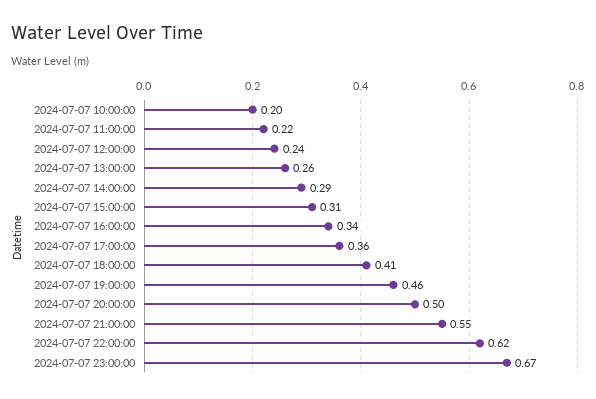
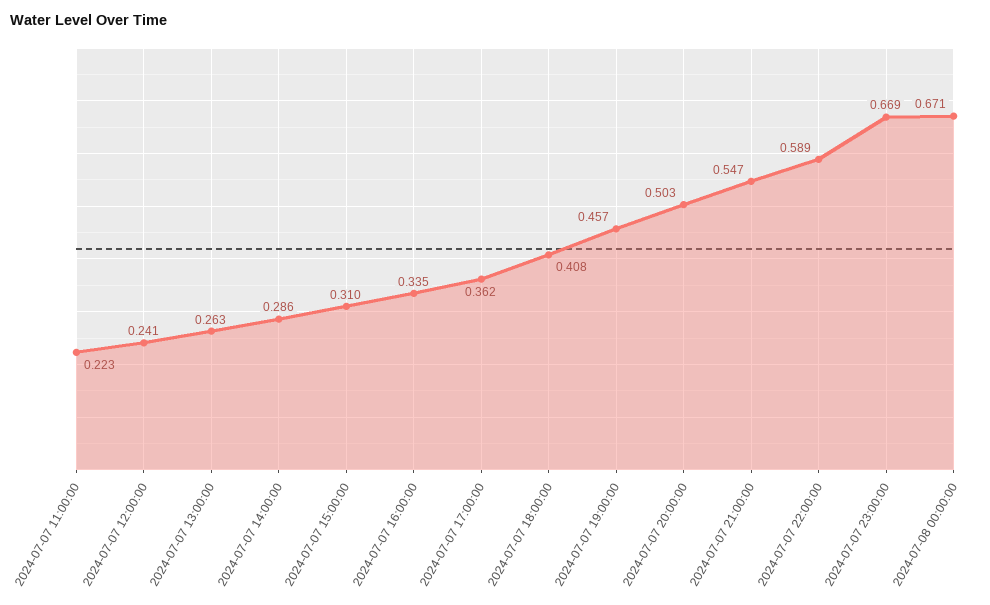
2024-07-07 10:00:00: 0.2 -> none
2024-07-07 22:00:00: 0.62 -> 0.589
2024-07-08 00:00:00: none -> 0.671

